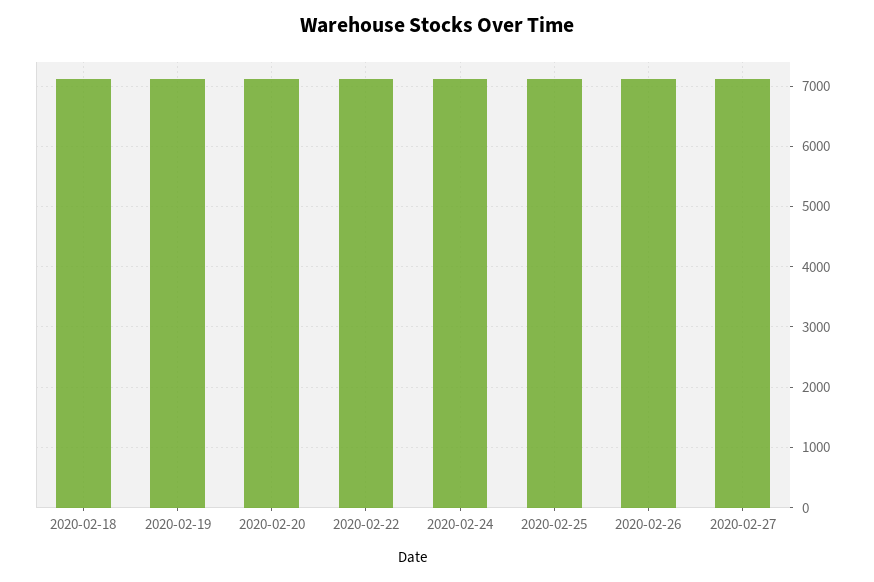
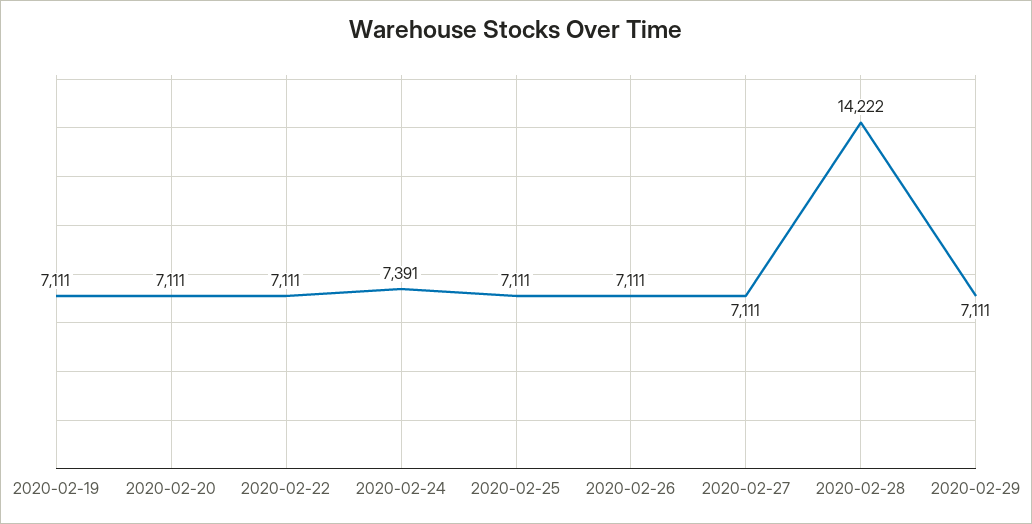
2020-02-18: 7100 -> none
2020-02-24: 7100 -> 7391
2020-02-28: none -> 14222
2020-02-29: none -> 7111

